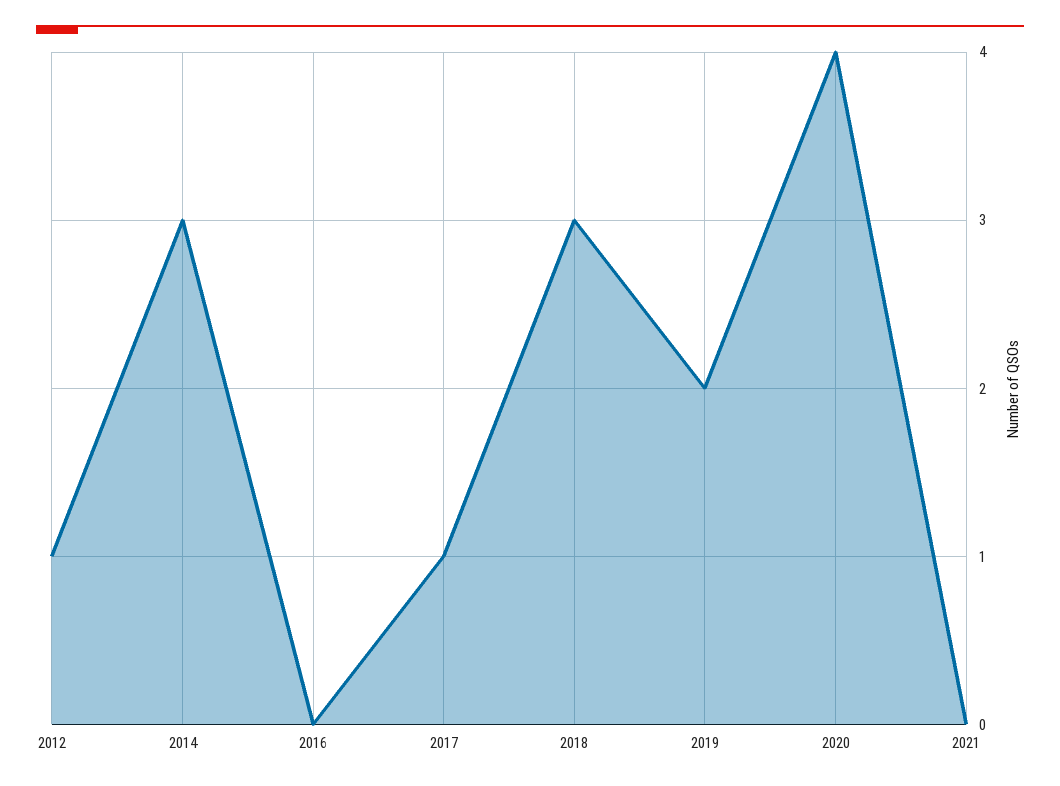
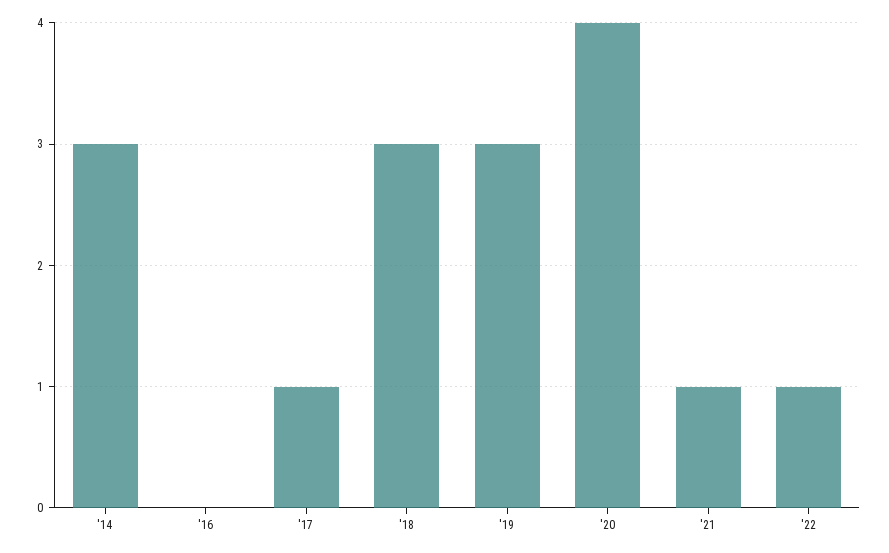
2012: 1 -> none
2019: 2 -> 3
2021: 0 -> 1
'22: none -> 1

